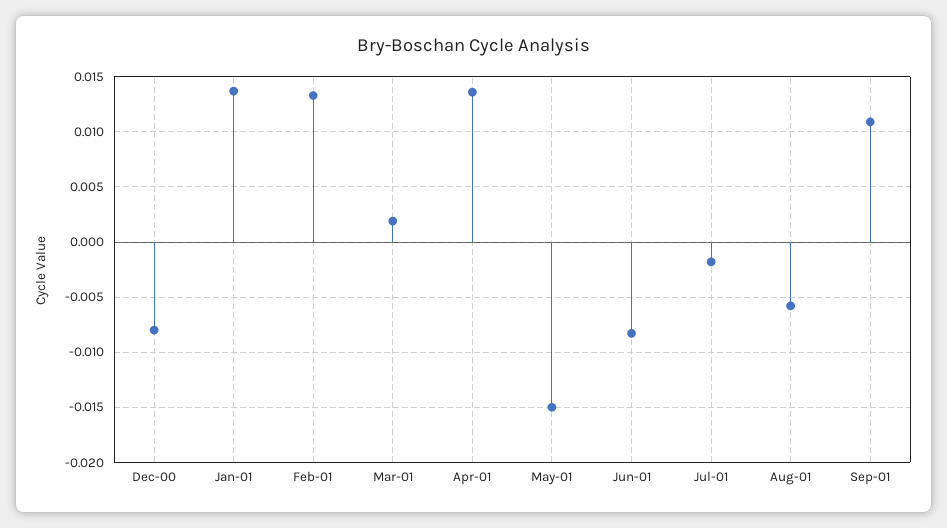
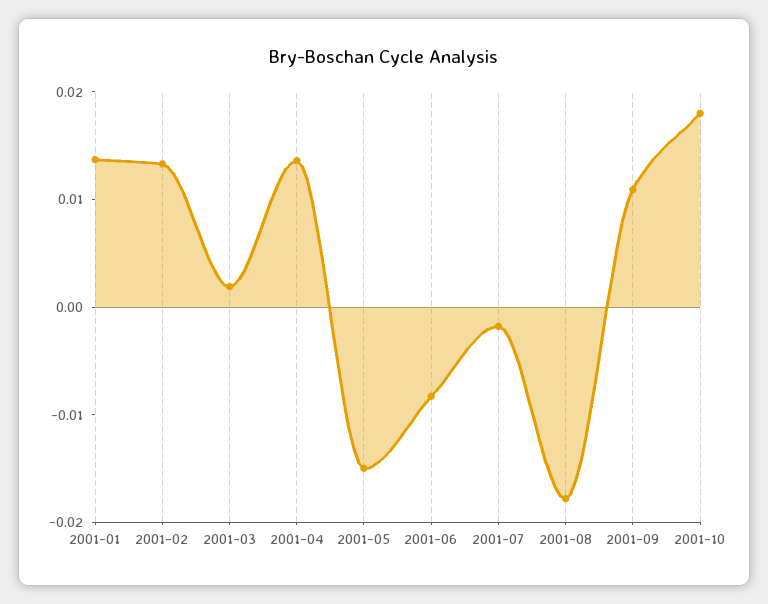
Dec-00: -0.008 -> none
Aug-01: -0.006 -> -0.018
2001-10: none -> 0.018

